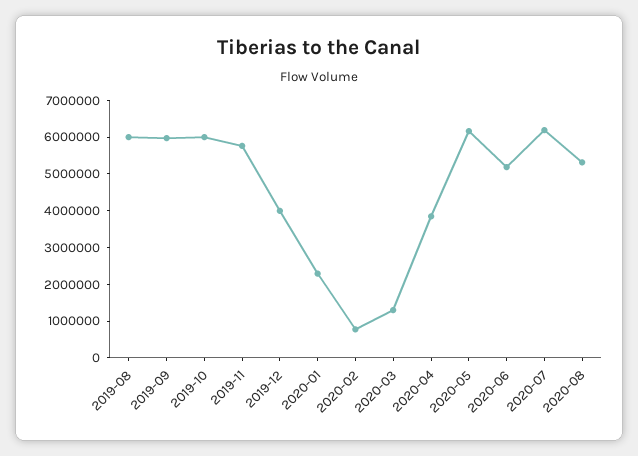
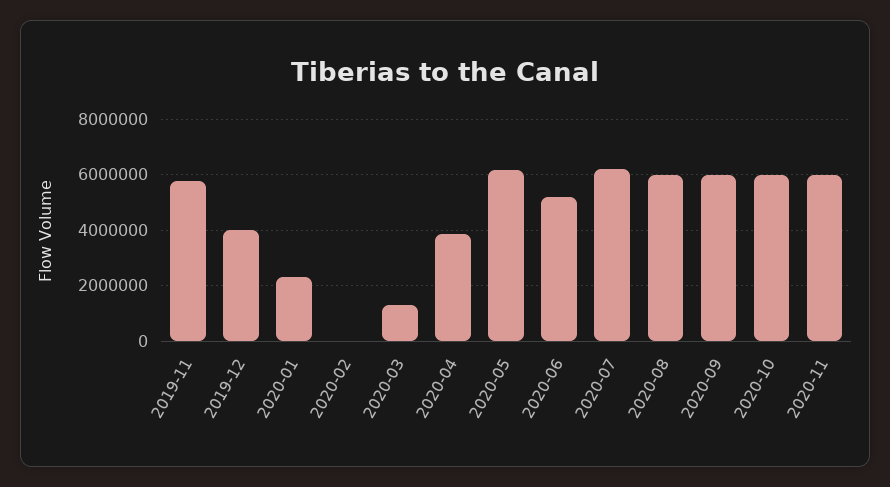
2019-08: 6000000 -> none
2019-09: 6000000 -> none
2019-10: 6000000 -> none
2020-02: 750000 -> 0
2020-08: 5250000 -> 6000000
2020-09: none -> 6000000
2020-10: none -> 6000000
2020-11: none -> 6000000

